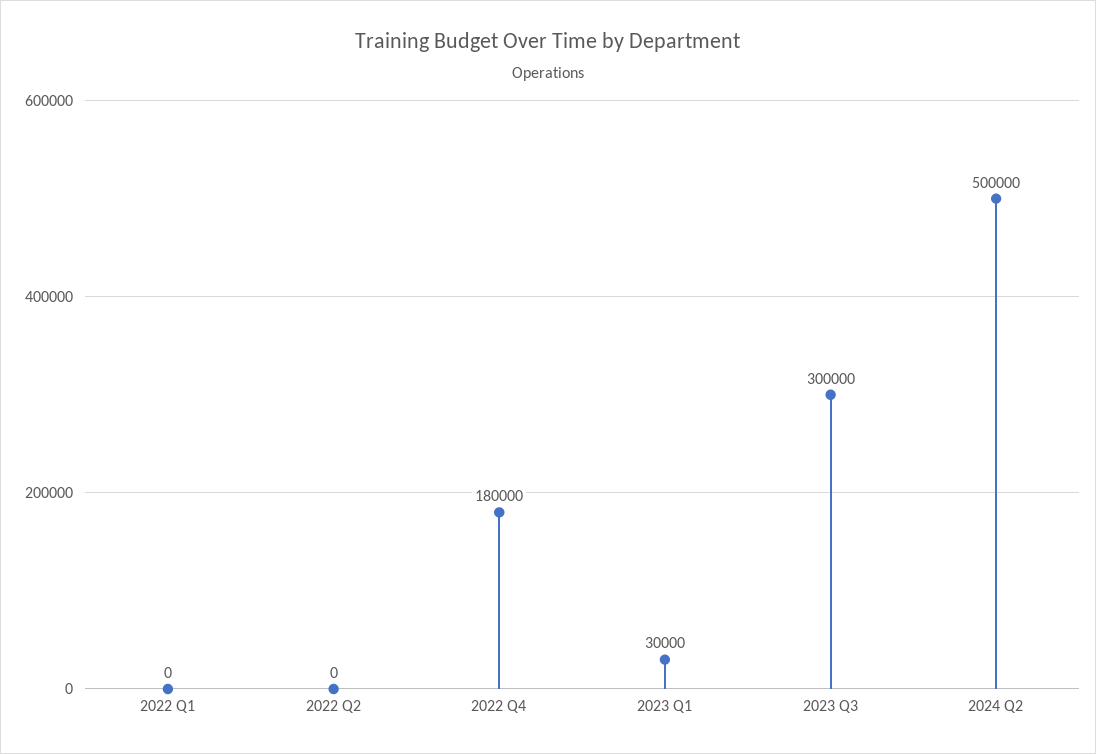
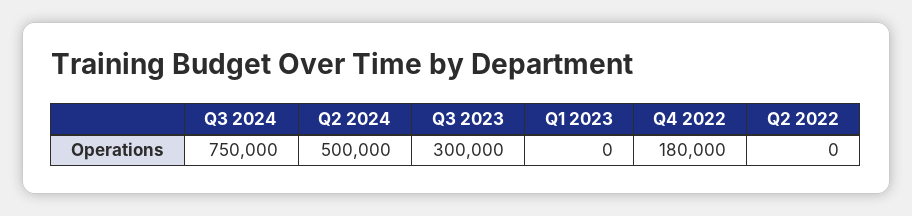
2022 Q1: 0 -> none
2023 Q1: 30000 -> 0
Q3 2024: none -> 750000

